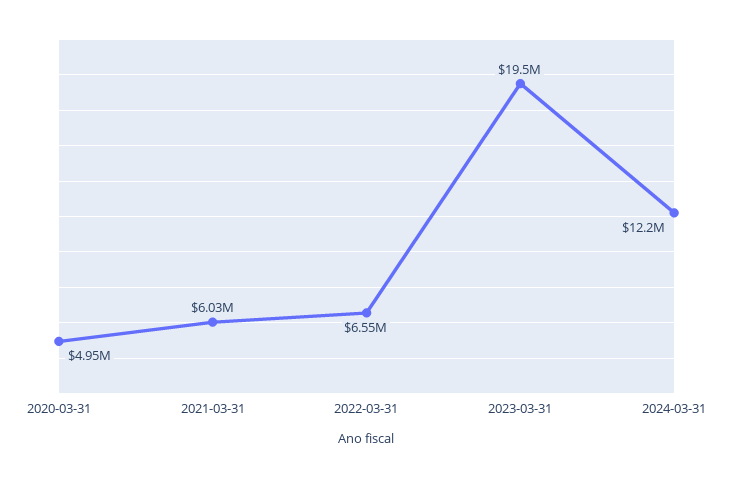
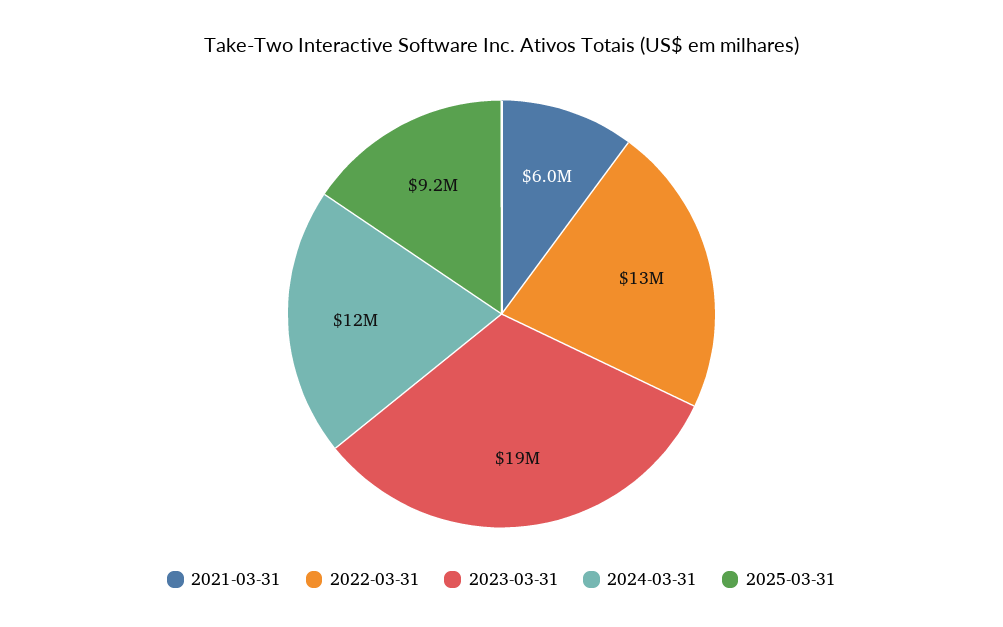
2020-03-31: 4950000 -> none
2022-03-31: 6550000 -> 13000000
2025-03-31: none -> 9200000

